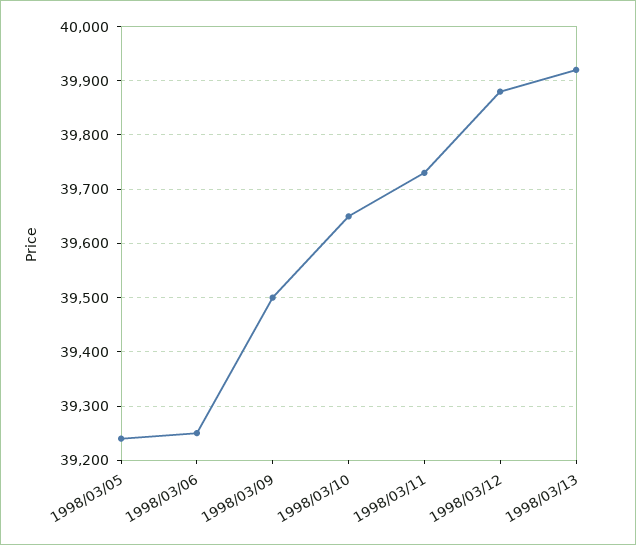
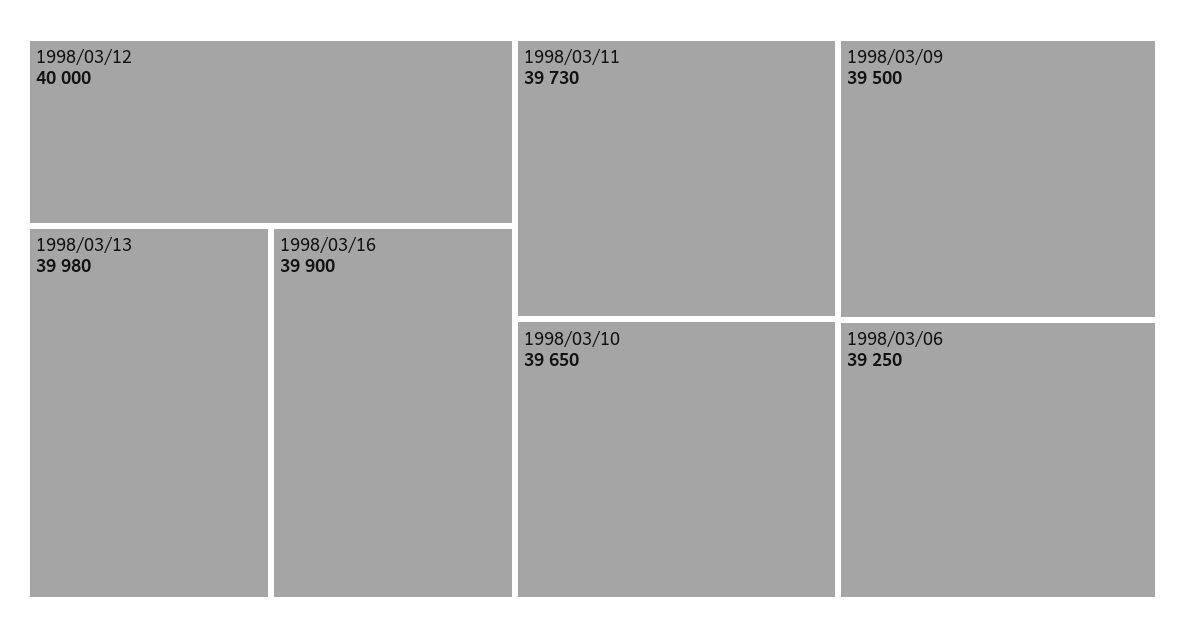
1998/03/05: 39240 -> none
1998/03/12: 39880 -> 40000
1998/03/13: 39920 -> 39980
1998/03/16: none -> 39900

